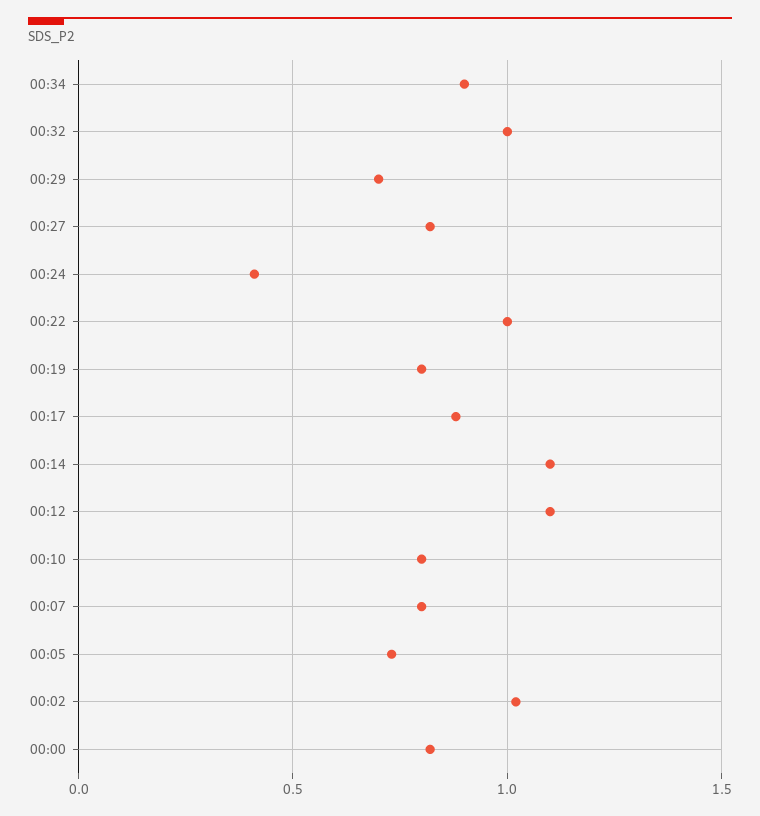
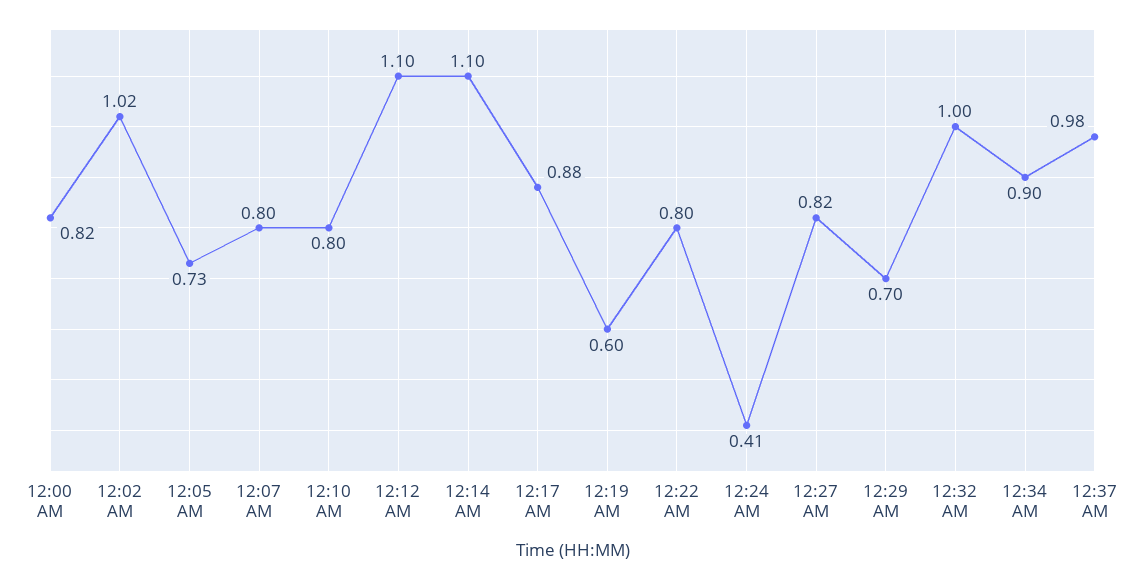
00:22: 1 -> 0.8
00:19: 0.8 -> 0.6
12:37 AM: none -> 0.98

